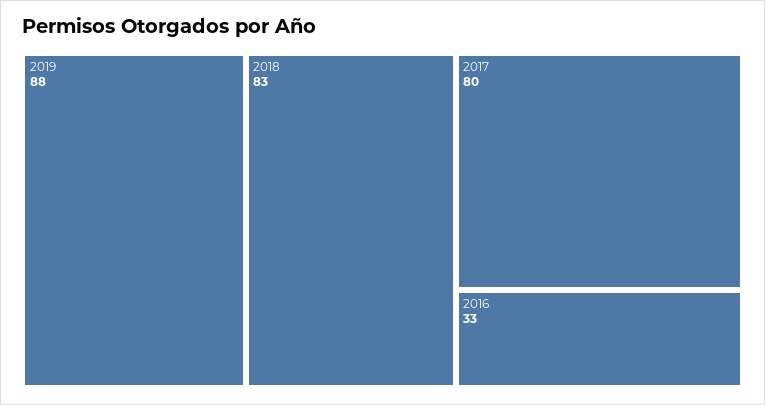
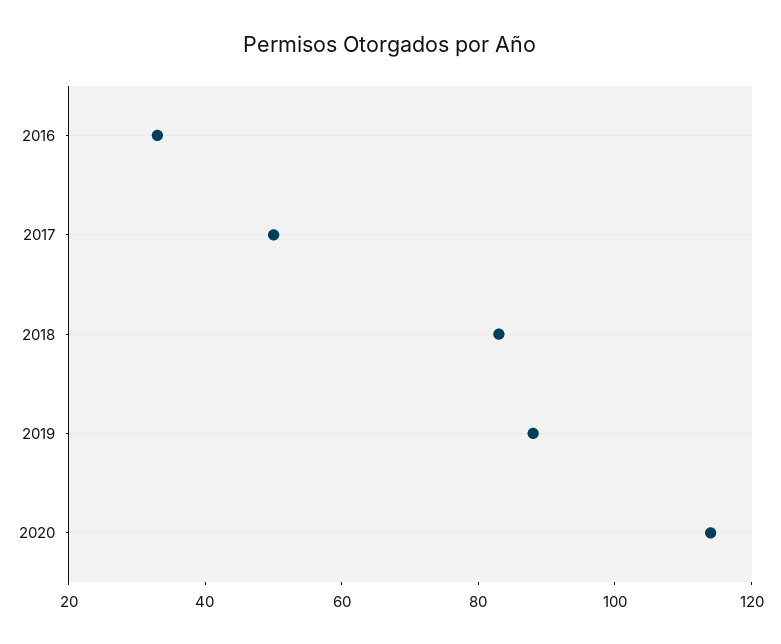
2017: 80 -> 50
2020: none -> 115

